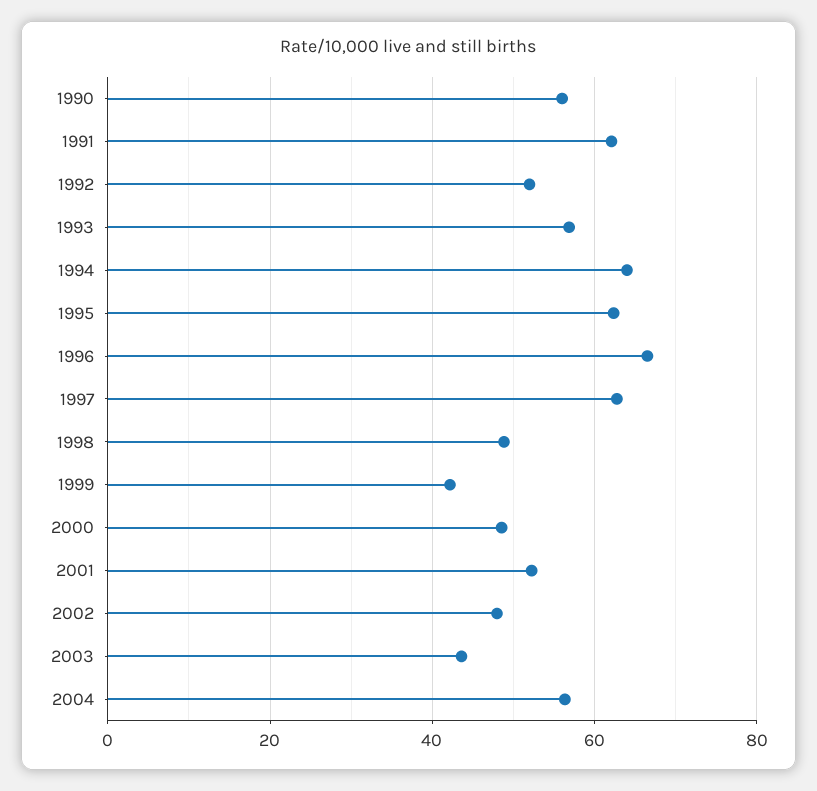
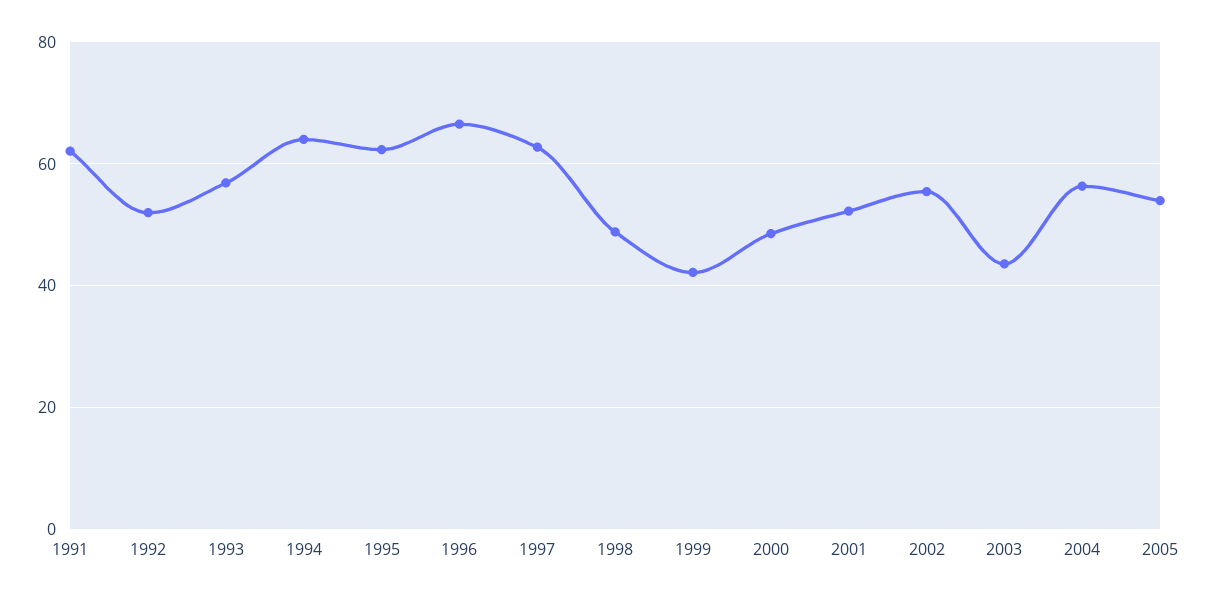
1990: 56 -> none
2002: 48 -> 56
2005: none -> 54

